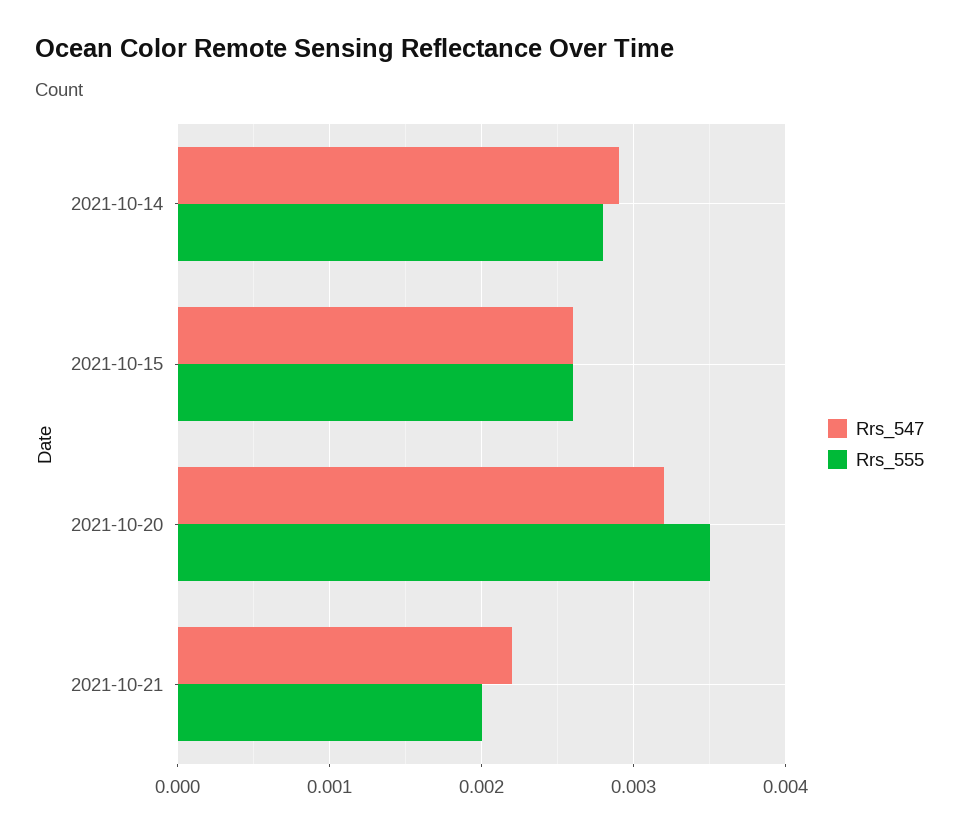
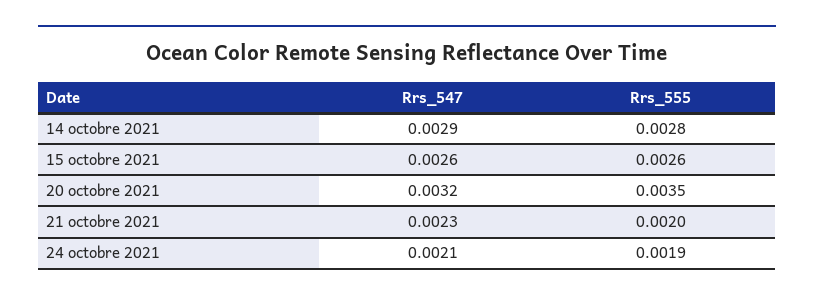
Rrs_547, 2021-10-21: 0.0022 -> 0.0023
Rrs_547, 24 octobre 2021: none -> 0.0021
Rrs_555, 24 octobre 2021: none -> 0.0019

